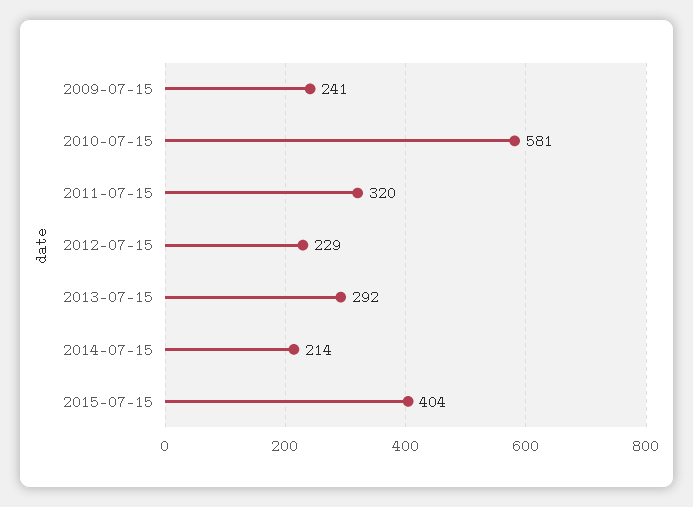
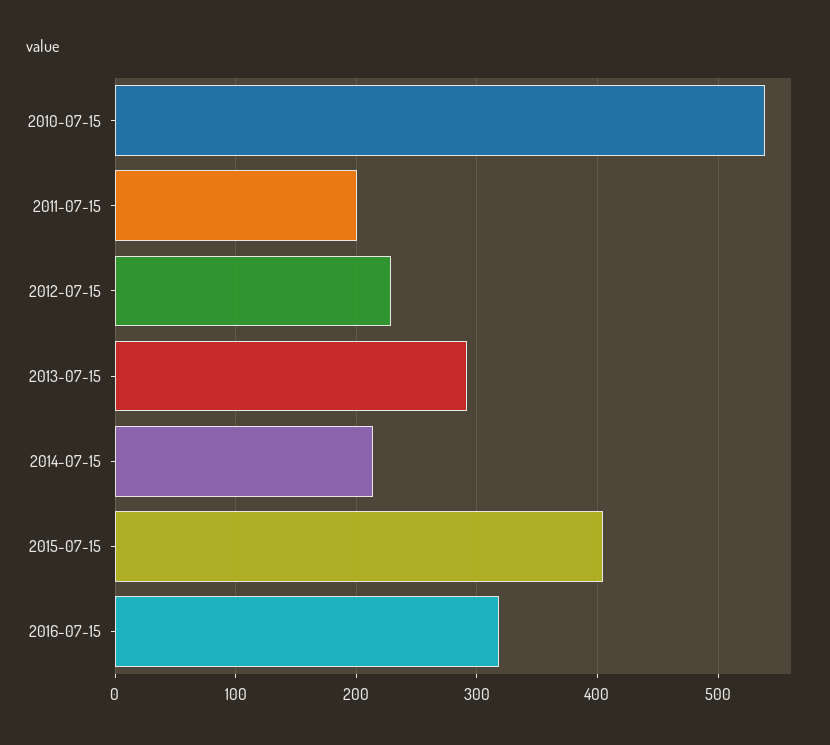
2009-07-15: 241 -> none
2010-07-15: 581 -> 540
2011-07-15: 320 -> 200
2016-07-15: none -> 320

